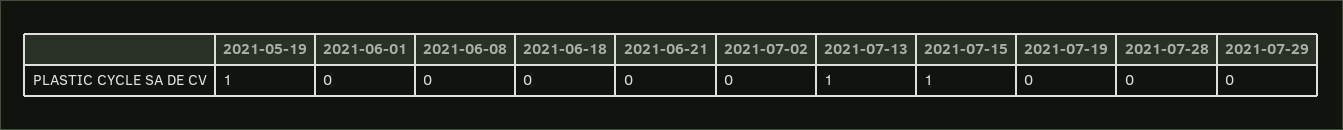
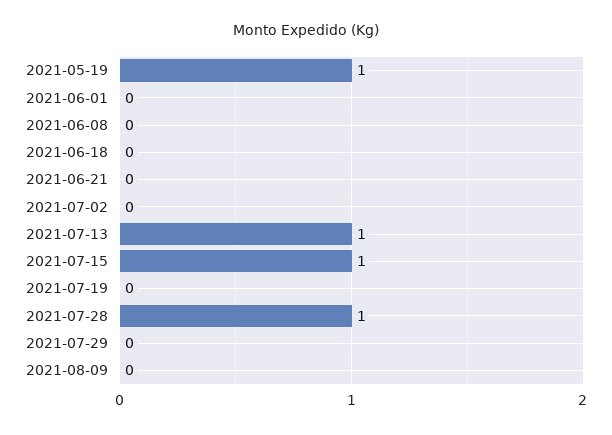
2021-07-28: 0 -> 1
2021-08-09: none -> 0

